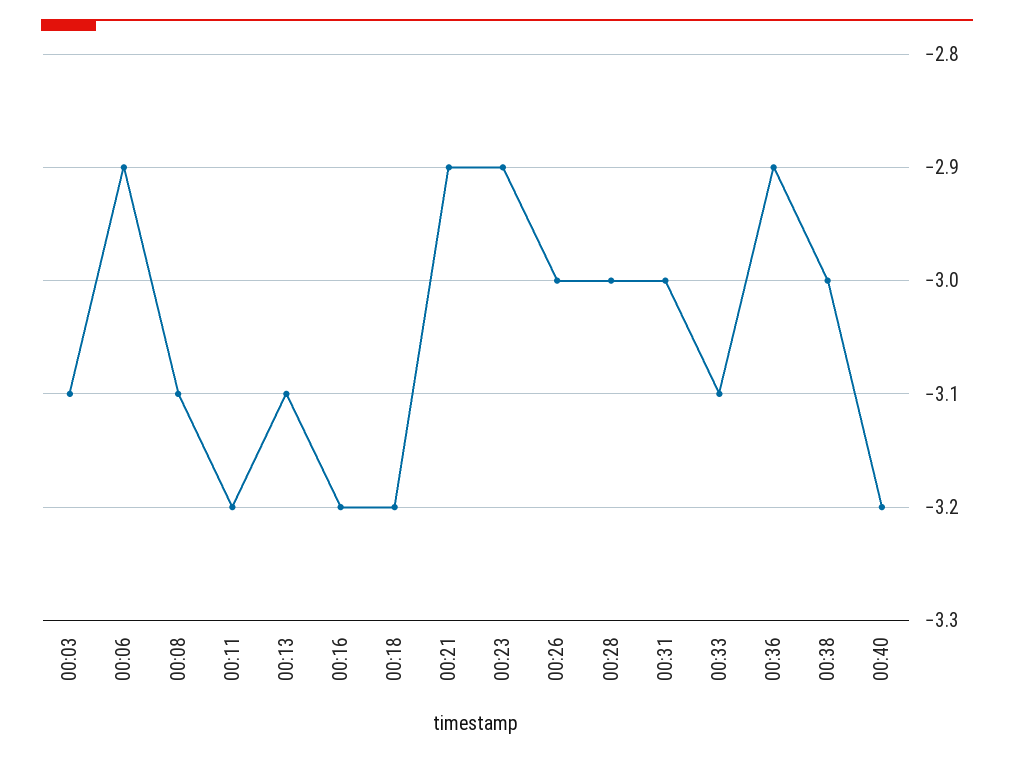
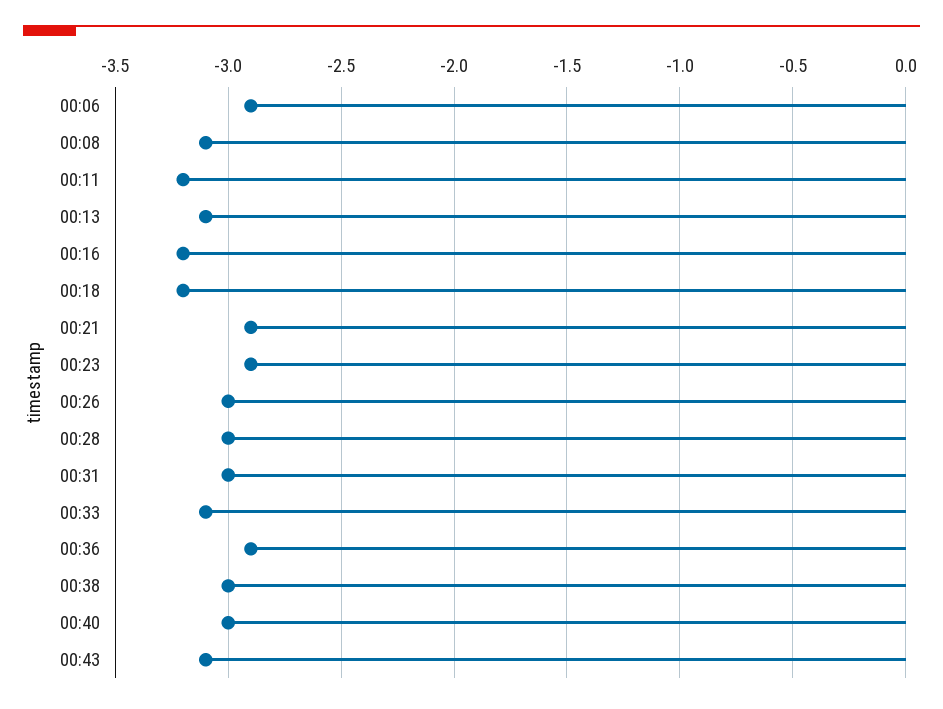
00:03: -3.1 -> none
00:40: -3.2 -> -3
00:43: none -> -3.1

